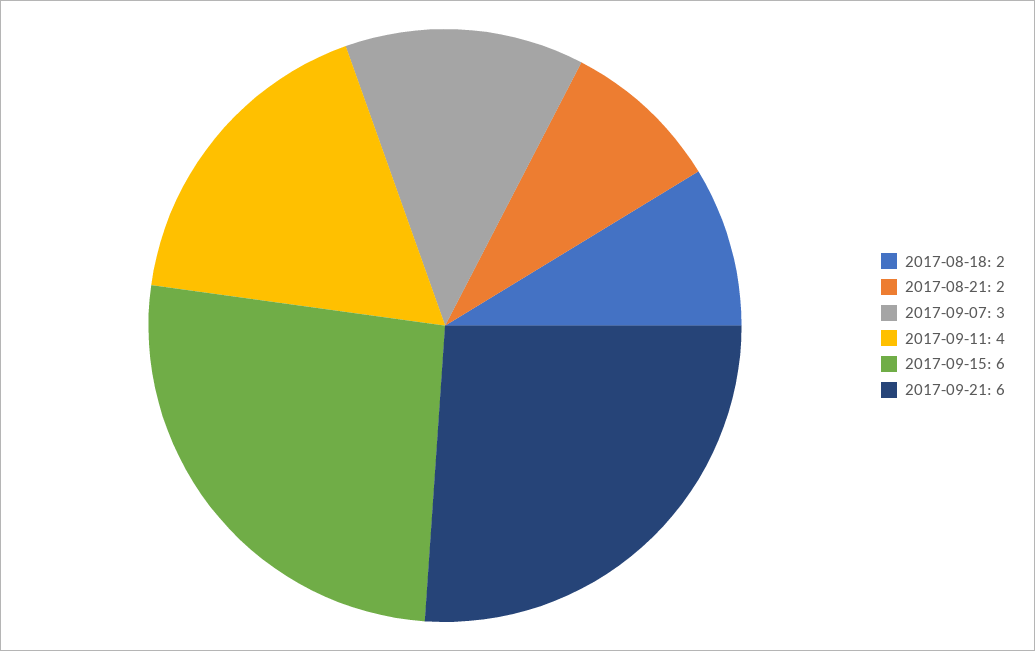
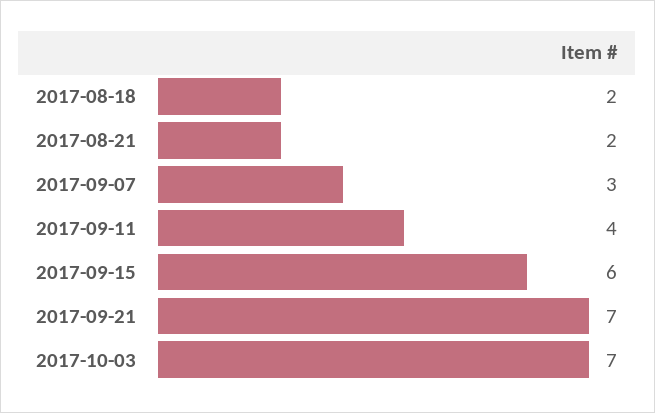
2017-09-21: 6 -> 7
2017-10-03: none -> 7

